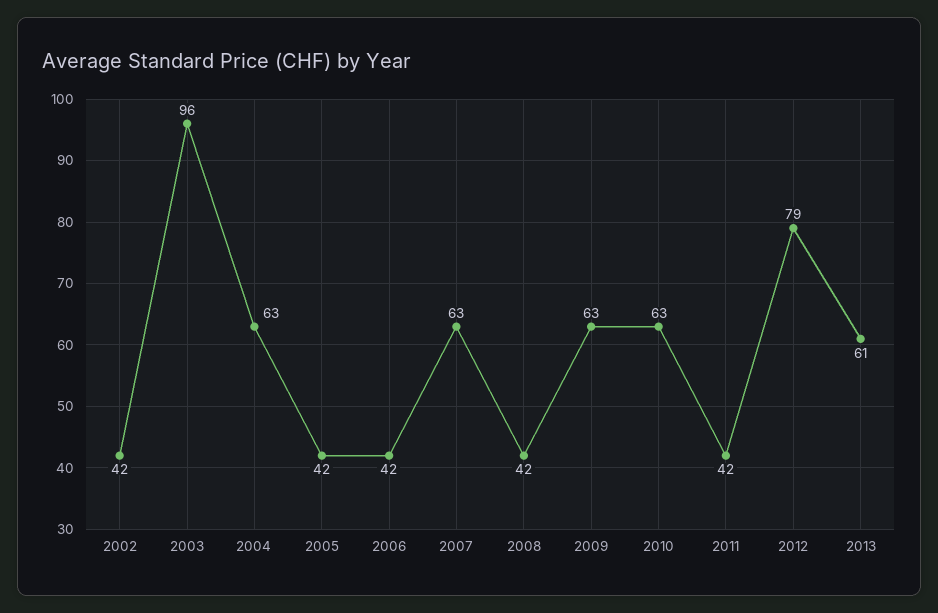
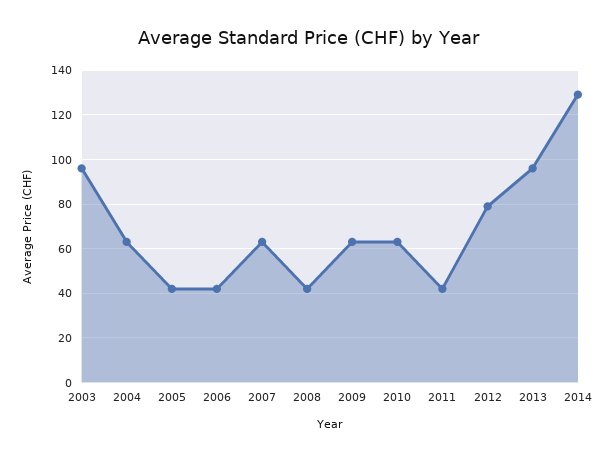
2002: 42 -> none
2013: 61 -> 95
2014: none -> 130

